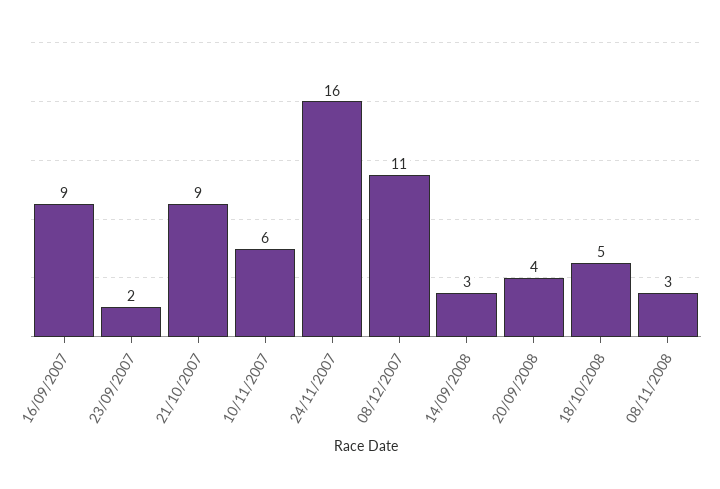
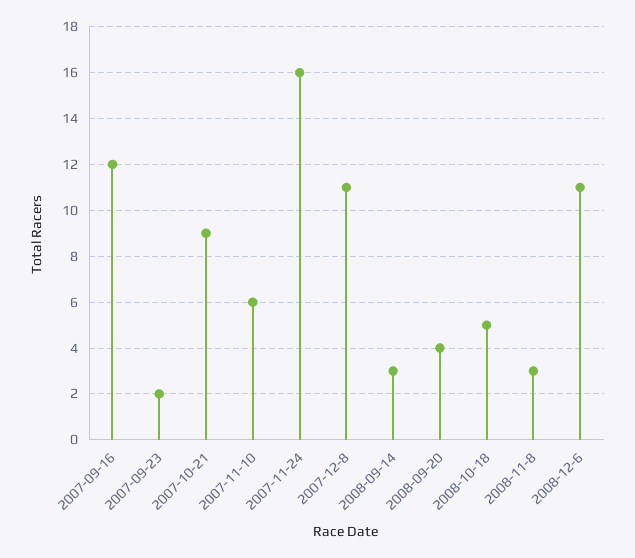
16/09/2007: 9 -> 12
2008-12-6: none -> 11

